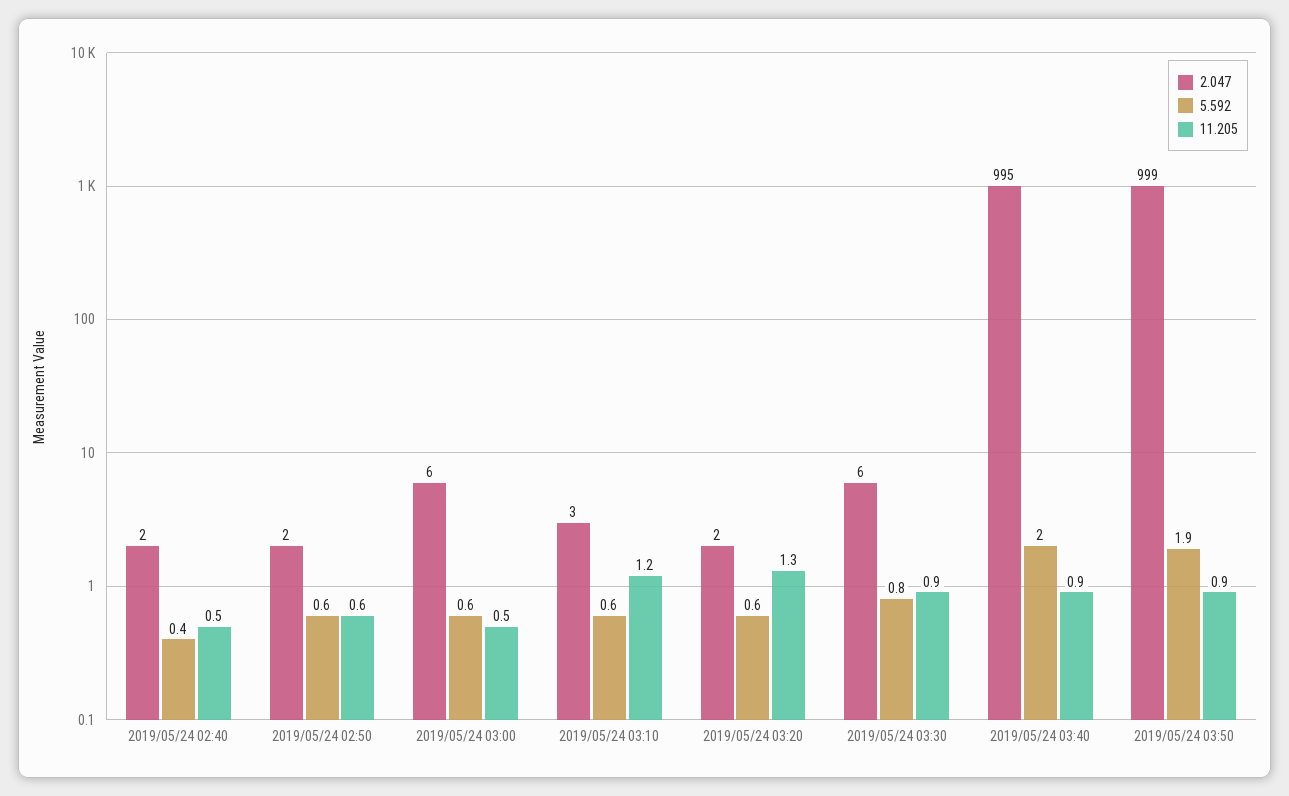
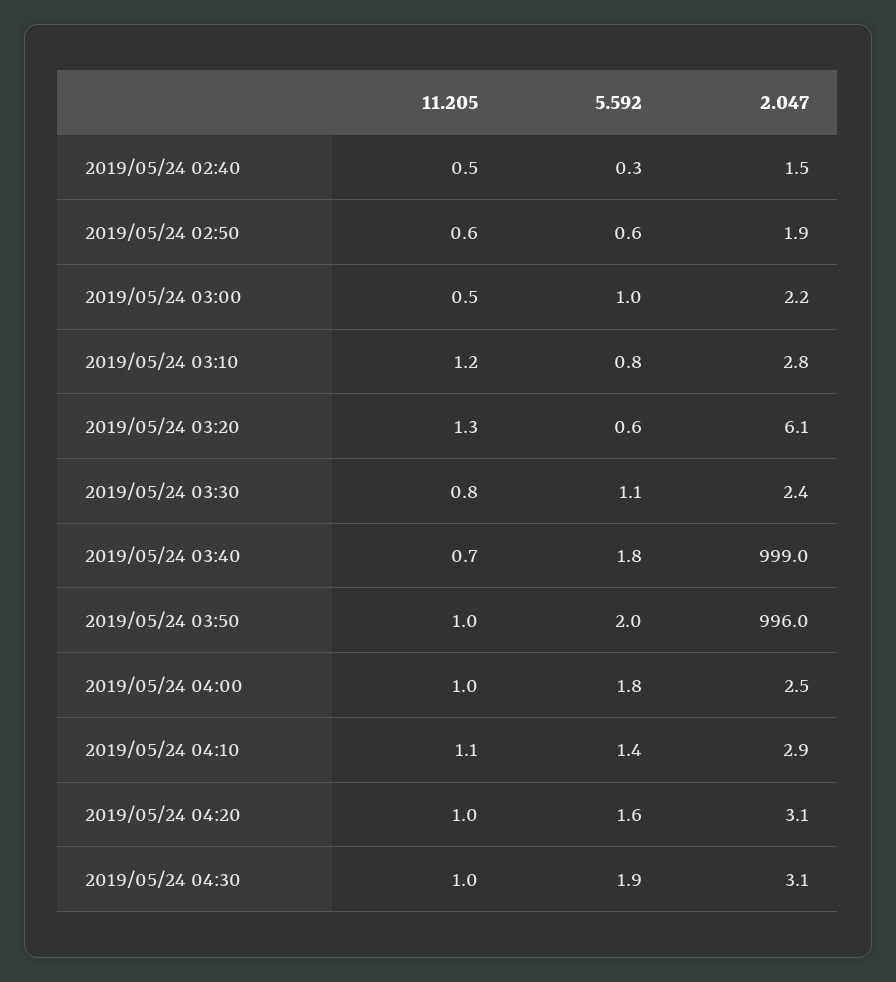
5.592, 2019/05/24 02:40: 0.4 -> 0.3
2.047, 2019/05/24 03:00: 6 -> 2.2
5.592, 2019/05/24 03:00: 0.6 -> 1
5.592, 2019/05/24 03:10: 0.6 -> 0.8
2.047, 2019/05/24 03:20: 2 -> 6.1
2.047, 2019/05/24 03:30: 6 -> 2.4
5.592, 2019/05/24 03:30: 0.8 -> 1.1
11.205, 2019/05/24 03:30: 0.9 -> 0.8
2.047, 2019/05/24 03:40: 995 -> 999
5.592, 2019/05/24 03:40: 2 -> 1.8
11.205, 2019/05/24 03:40: 0.9 -> 0.7
2.047, 2019/05/24 03:50: 999 -> 996
5.592, 2019/05/24 03:50: 1.9 -> 2
11.205, 2019/05/24 03:50: 0.9 -> 1
11.205, 2019/05/24 04:00: none -> 1
5.592, 2019/05/24 04:00: none -> 1.8
2.047, 2019/05/24 04:00: none -> 2.5
11.205, 2019/05/24 04:10: none -> 1.1
5.592, 2019/05/24 04:10: none -> 1.4
2.047, 2019/05/24 04:10: none -> 2.9
11.205, 2019/05/24 04:20: none -> 1
5.592, 2019/05/24 04:20: none -> 1.6
2.047, 2019/05/24 04:20: none -> 3.1
11.205, 2019/05/24 04:30: none -> 1
5.592, 2019/05/24 04:30: none -> 1.9
2.047, 2019/05/24 04:30: none -> 3.1

